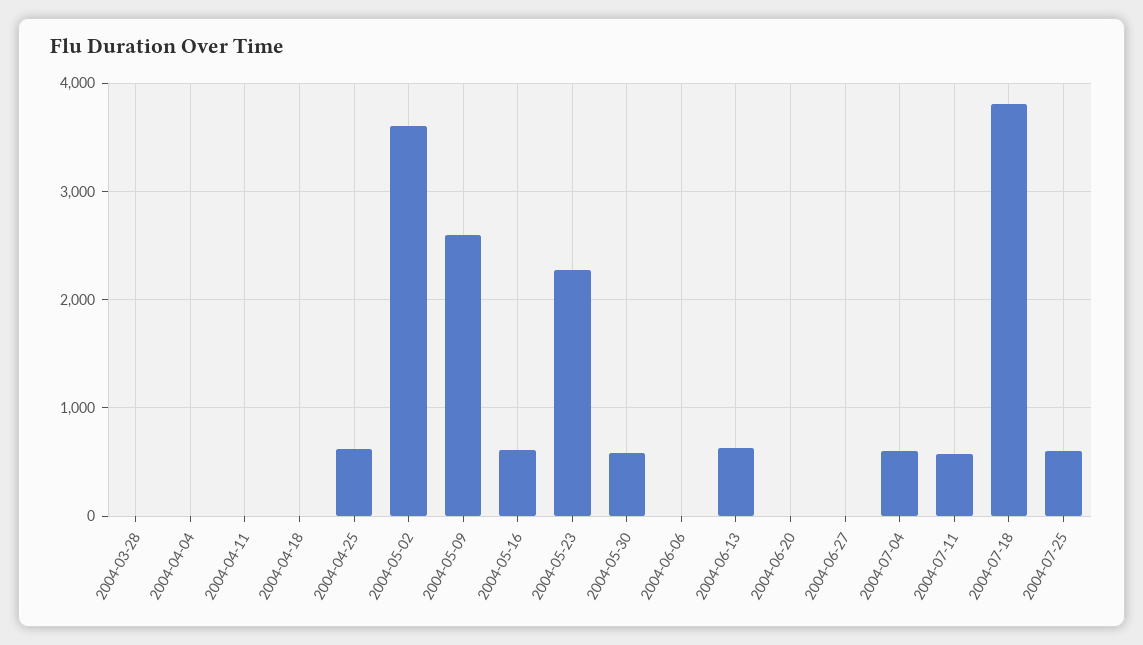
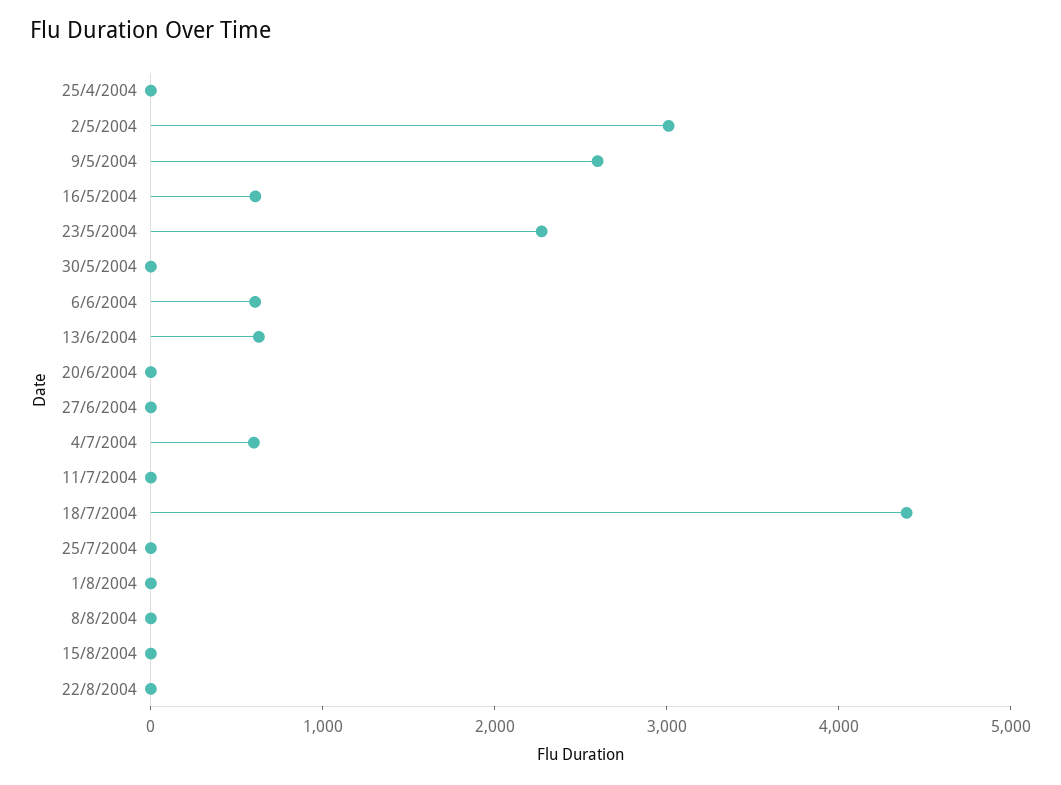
2004-03-28: 0 -> none
2004-04-04: 0 -> none
2004-04-11: 0 -> none
2004-04-18: 0 -> none
2004-04-25: 600 -> 0
2004-05-02: 3600 -> 3000
2004-05-30: 600 -> 0
2004-06-06: 0 -> 600
2004-07-11: 600 -> 0
2004-07-18: 3800 -> 4400
2004-07-25: 600 -> 0
1/8/2004: none -> 0
8/8/2004: none -> 0
15/8/2004: none -> 0
22/8/2004: none -> 0

